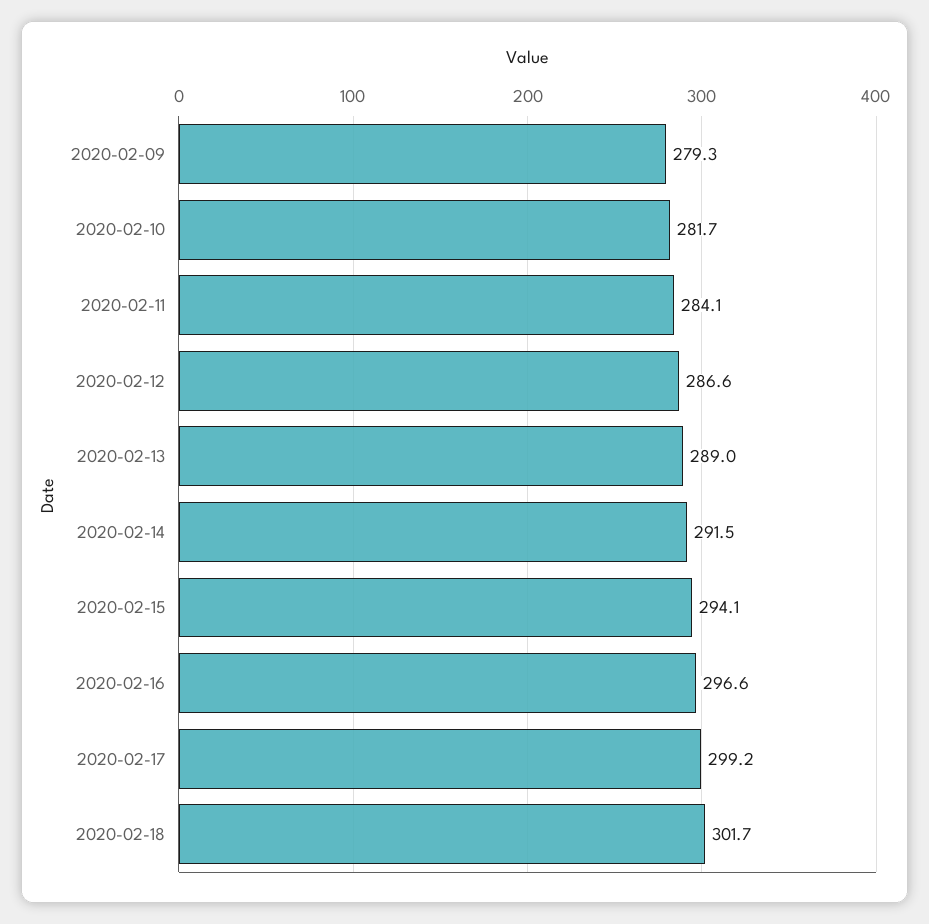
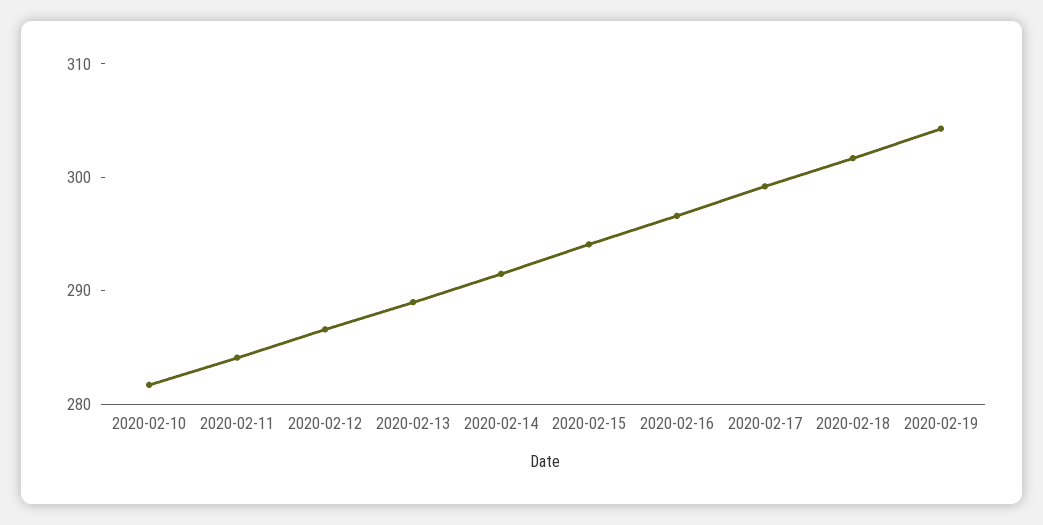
2020-02-09: 279.3 -> none
2020-02-19: none -> 304

